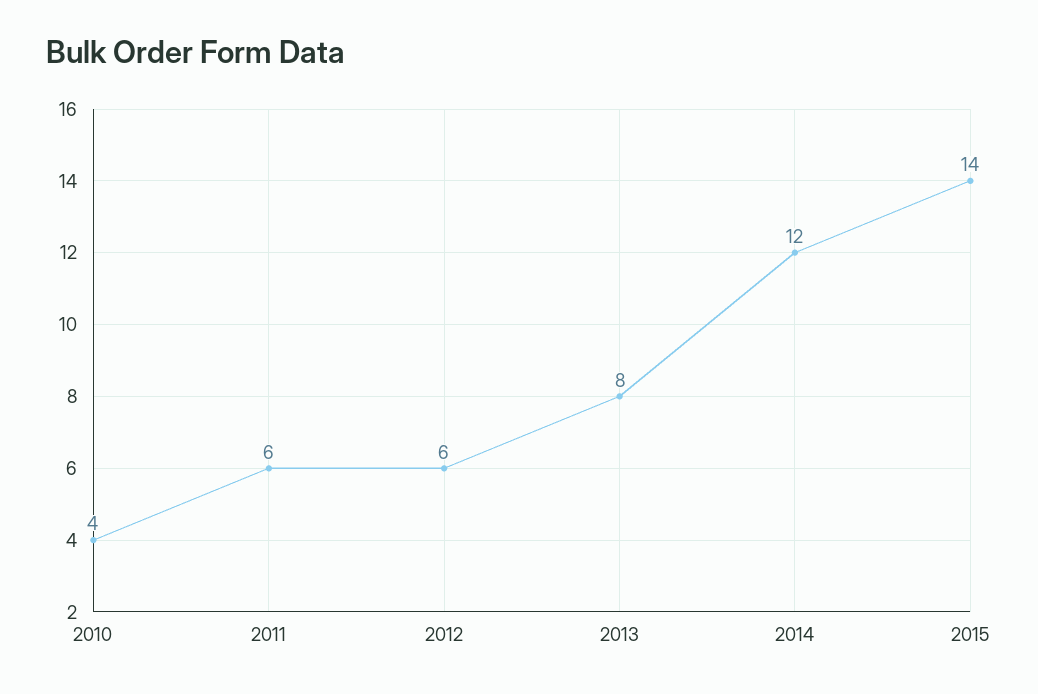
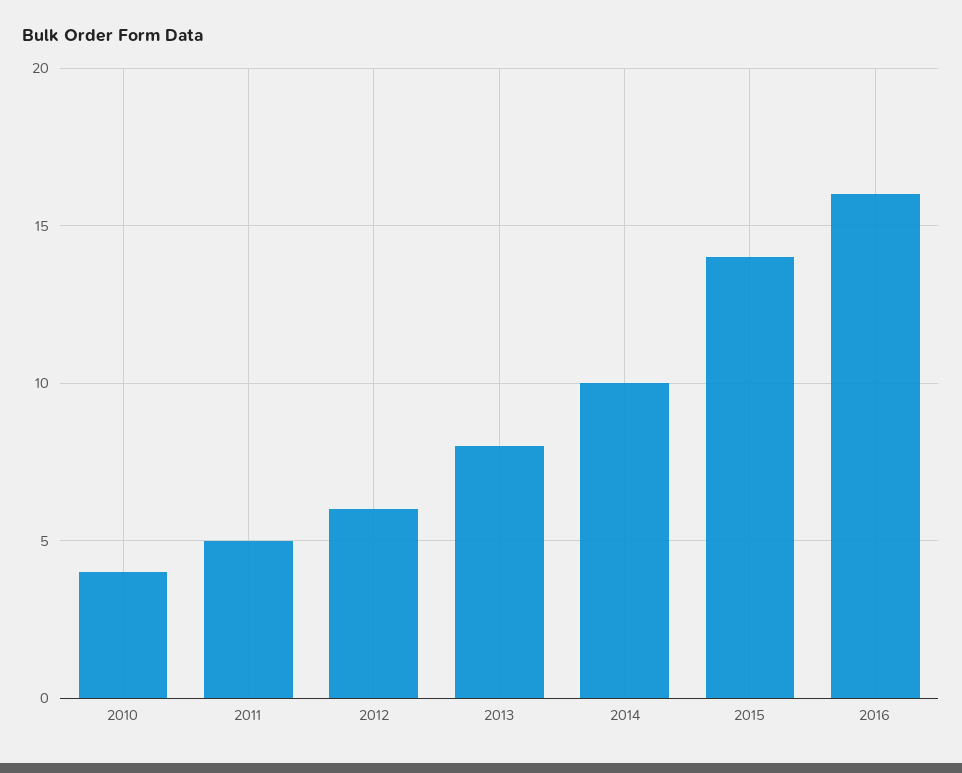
2011: 6 -> 5
2014: 12 -> 10
2016: none -> 16

